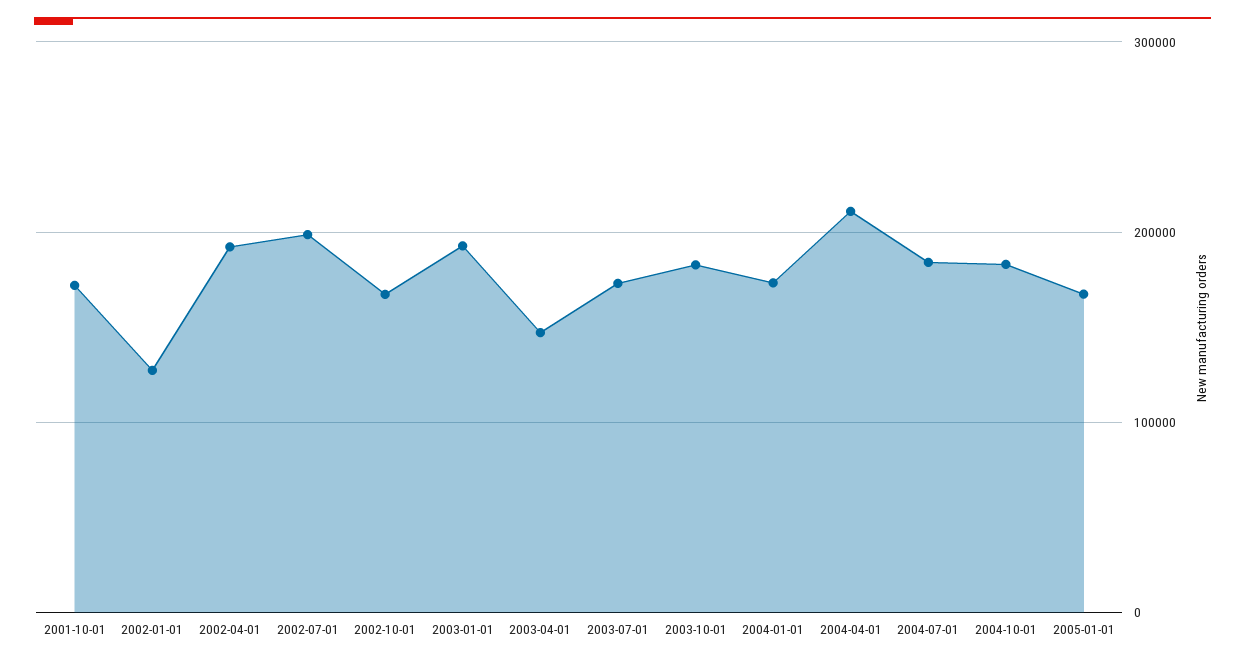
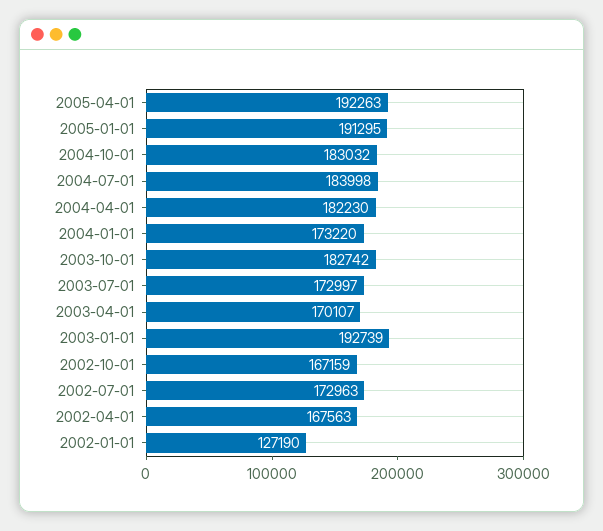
2001-10-01: 170000 -> none
2002-04-01: 190000 -> 167563
2002-07-01: 200000 -> 172963
2003-04-01: 150000 -> 170107
2004-04-01: 210000 -> 182230
2005-01-01: 170000 -> 191295
2005-04-01: none -> 192263

